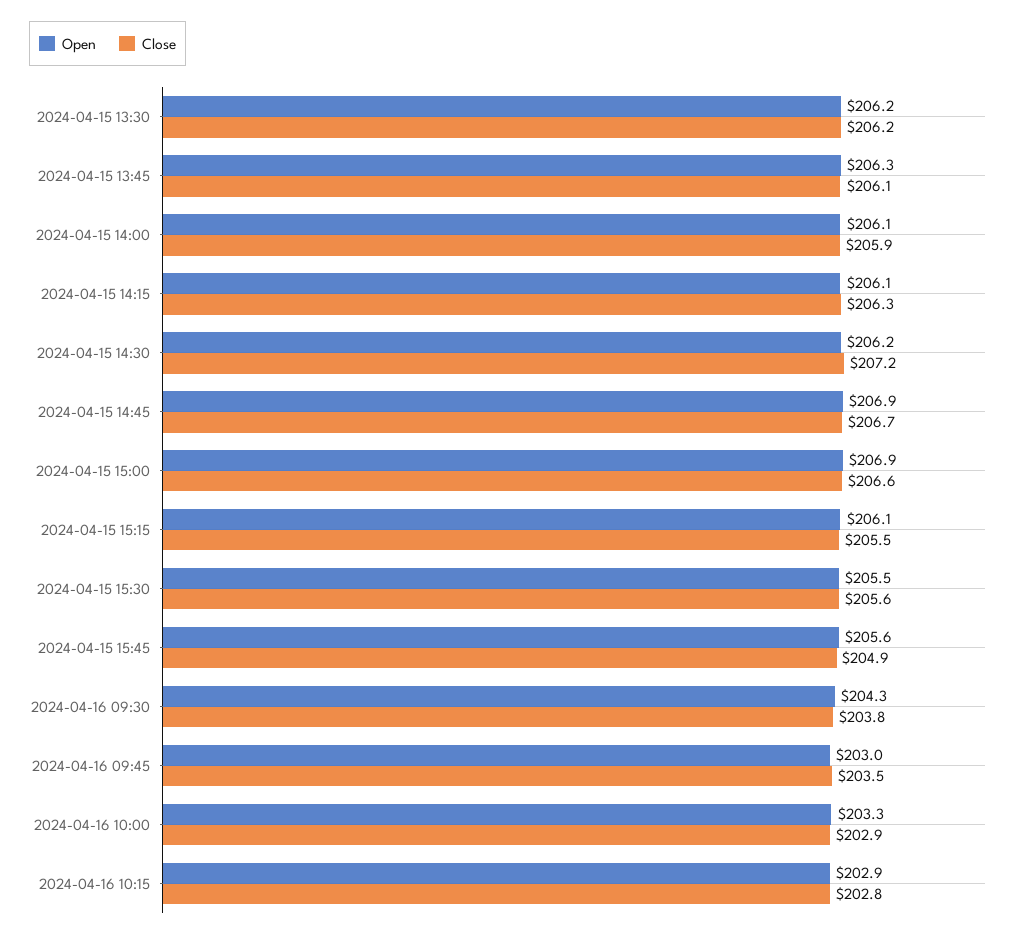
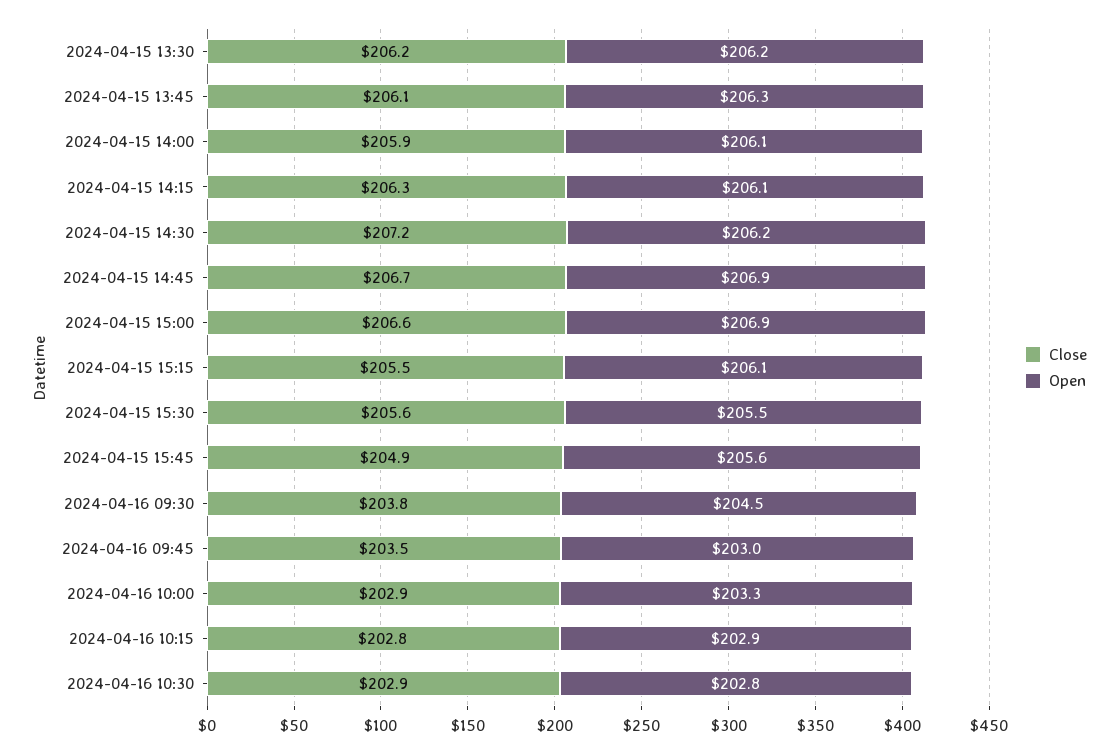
Open, 2024-04-16 09:30: 204.3 -> 204.5
Close, 2024-04-16 10:30: none -> 202.9
Open, 2024-04-16 10:30: none -> 202.8

